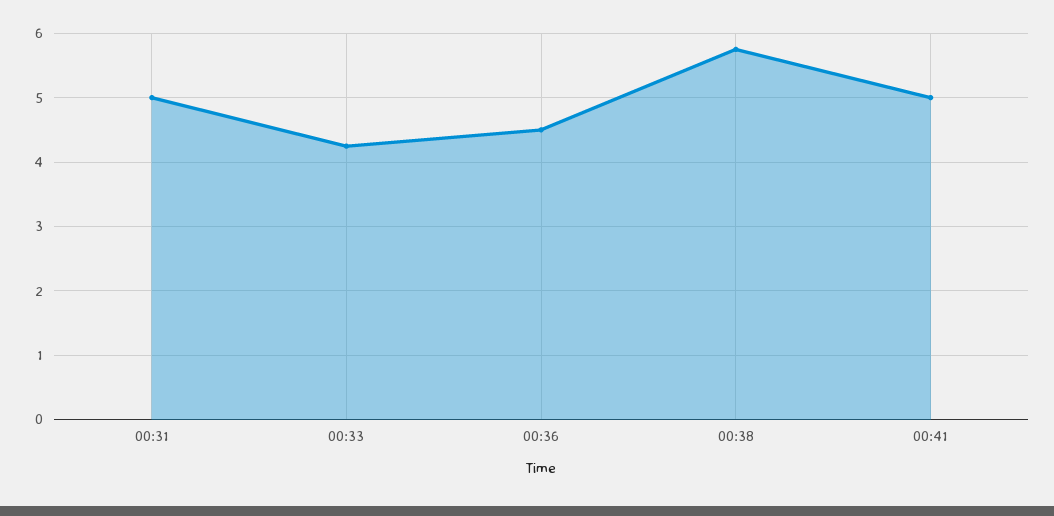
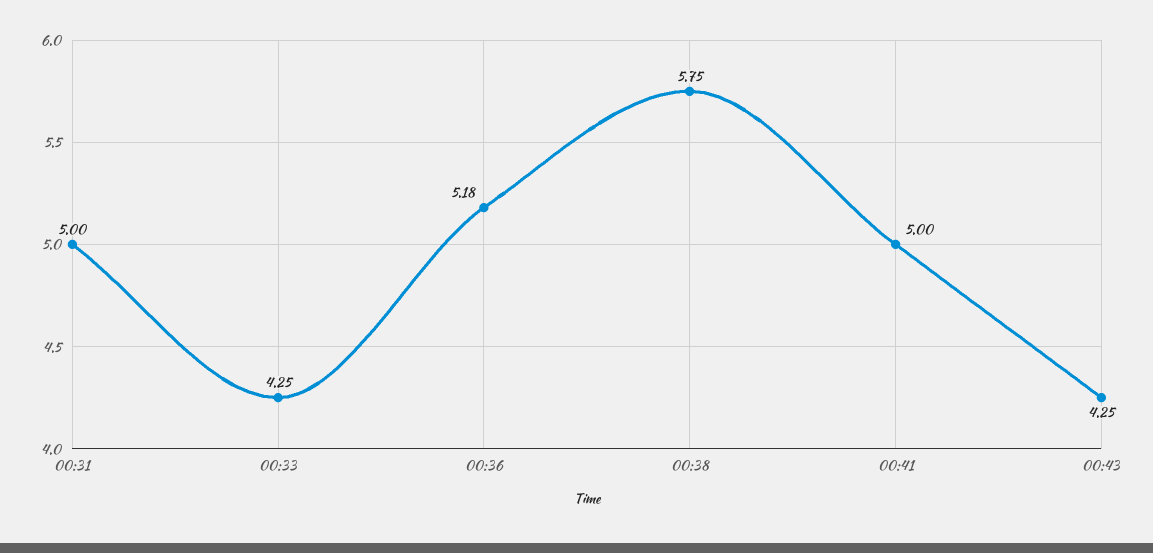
00:36: 4.5 -> 5.18
00:43: none -> 4.25

